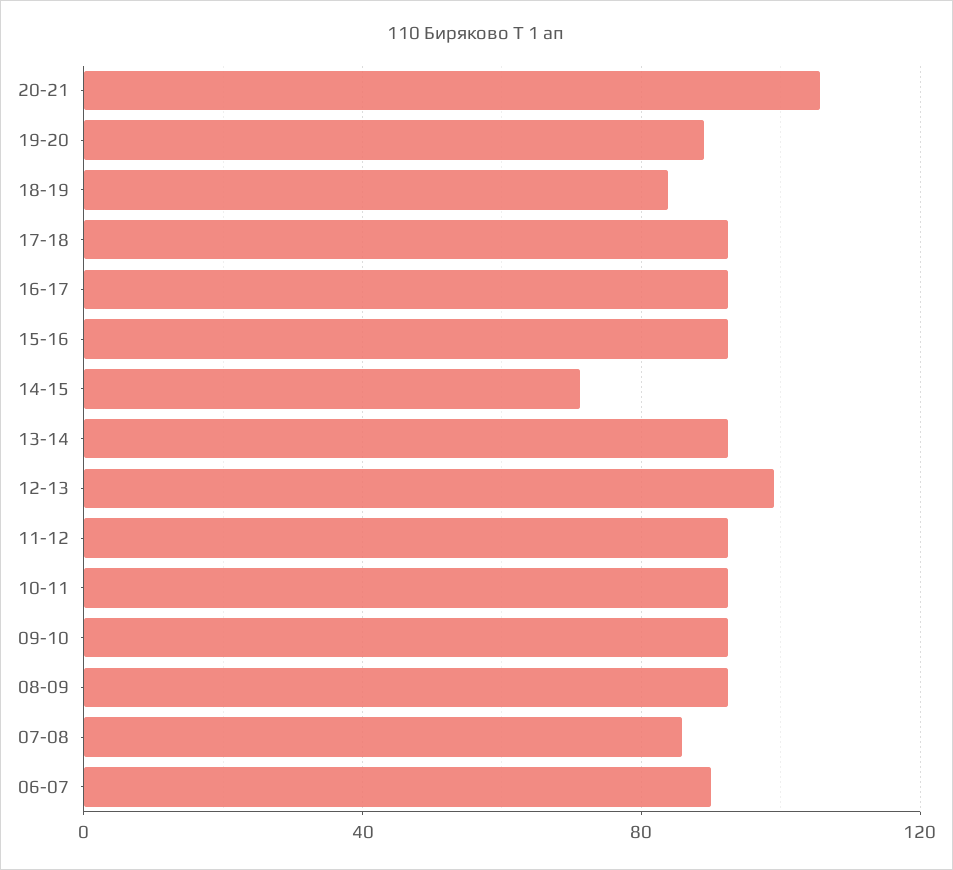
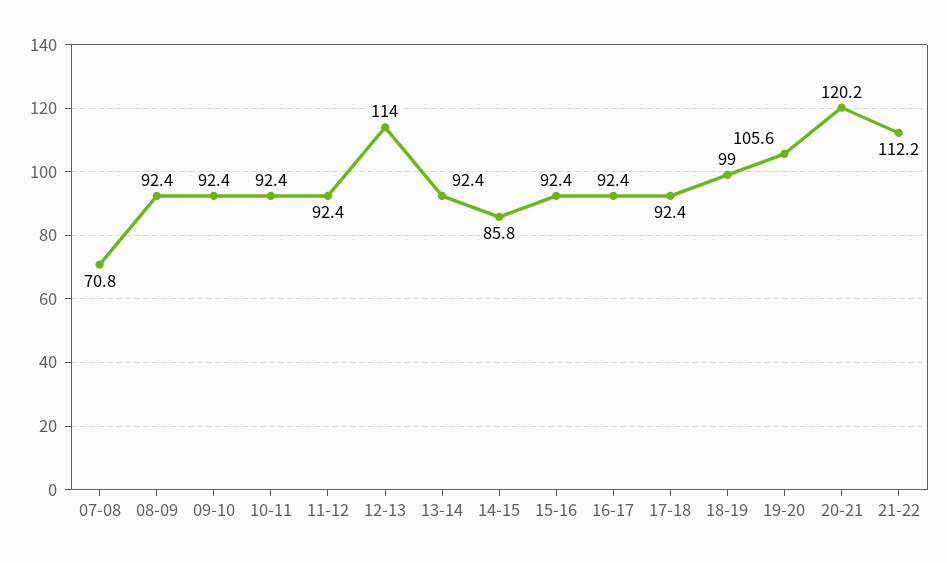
20-21: 105 -> 120.2
19-20: 90 -> 105.6
18-19: 85 -> 99
14-15: 70 -> 85.8
12-13: 100 -> 114
07-08: 85 -> 70.8
06-07: 90 -> none
21-22: none -> 112.2

